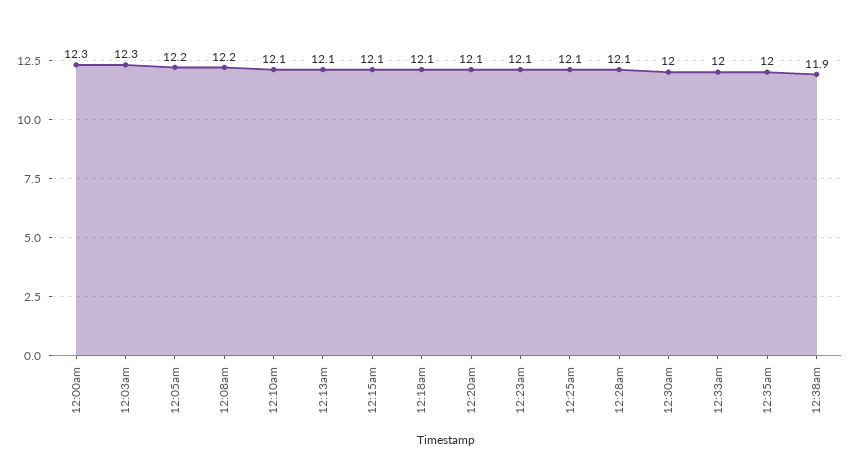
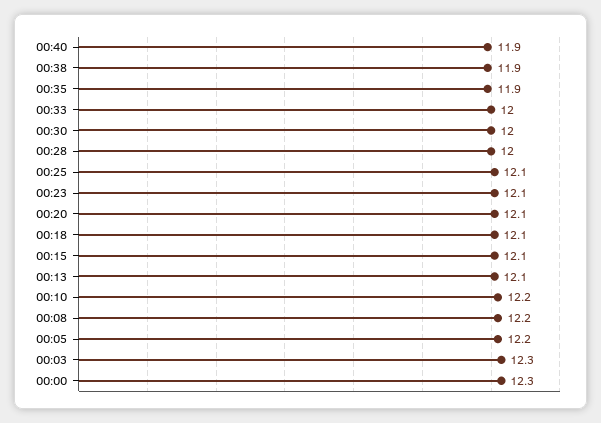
12:10am: 12.1 -> 12.2
12:28am: 12.1 -> 12
12:35am: 12 -> 11.9
00:40: none -> 11.9

